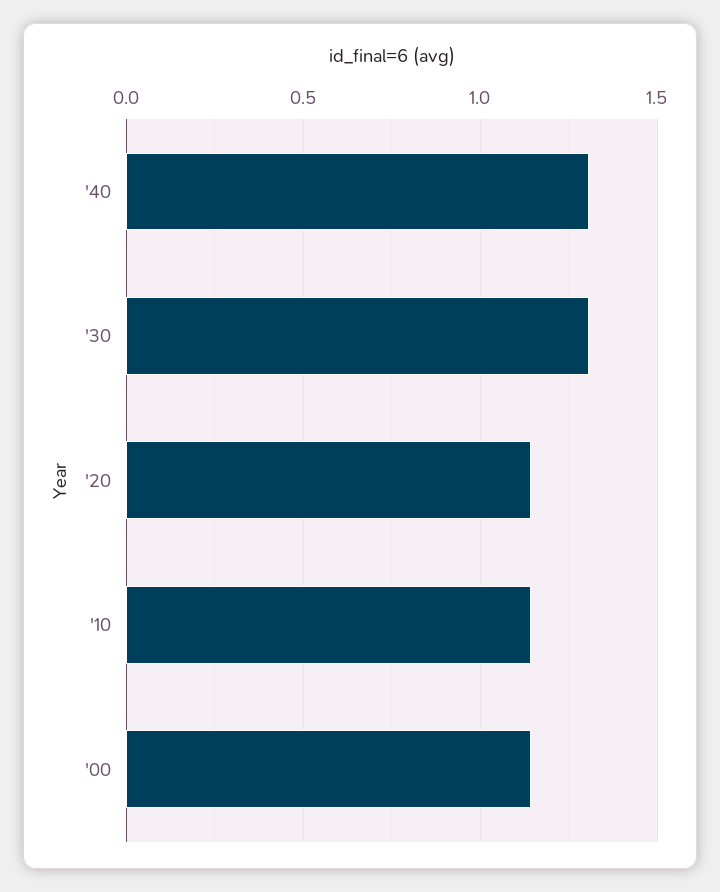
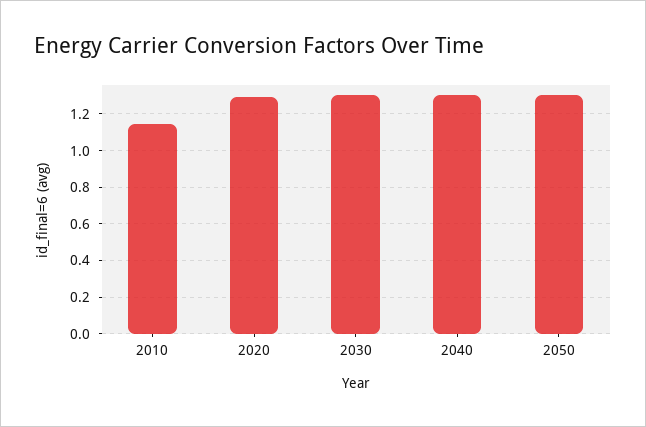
'20: 1.15 -> 1.3
'00: 1.15 -> none
2050: none -> 1.3

